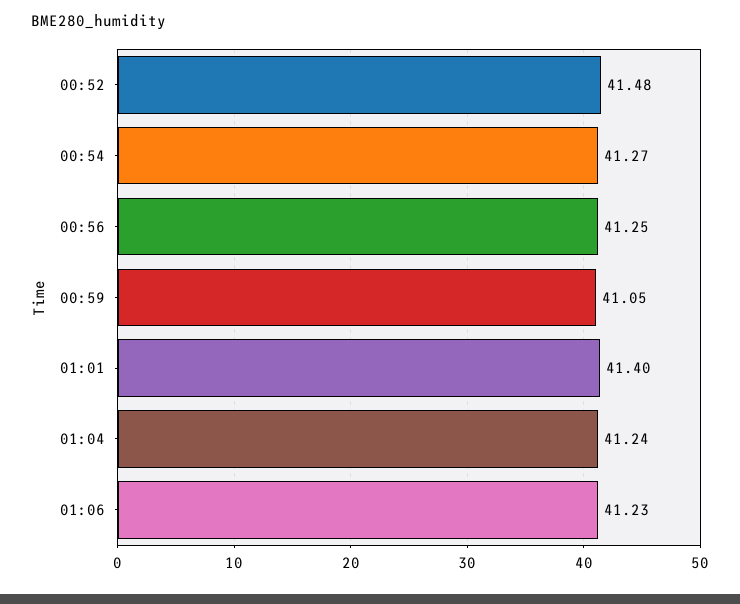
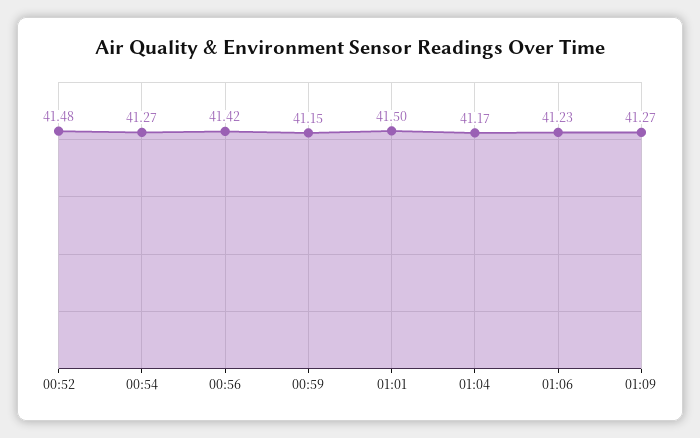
00:56: 41.25 -> 41.42
00:59: 41.05 -> 41.15
01:01: 41.4 -> 41.5
01:04: 41.24 -> 41.17
01:09: none -> 41.27

